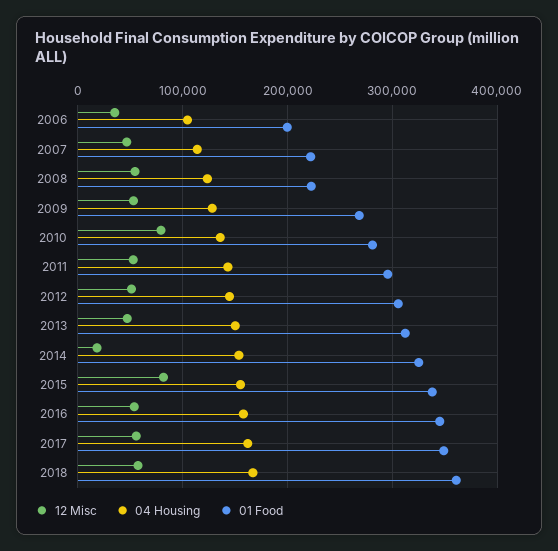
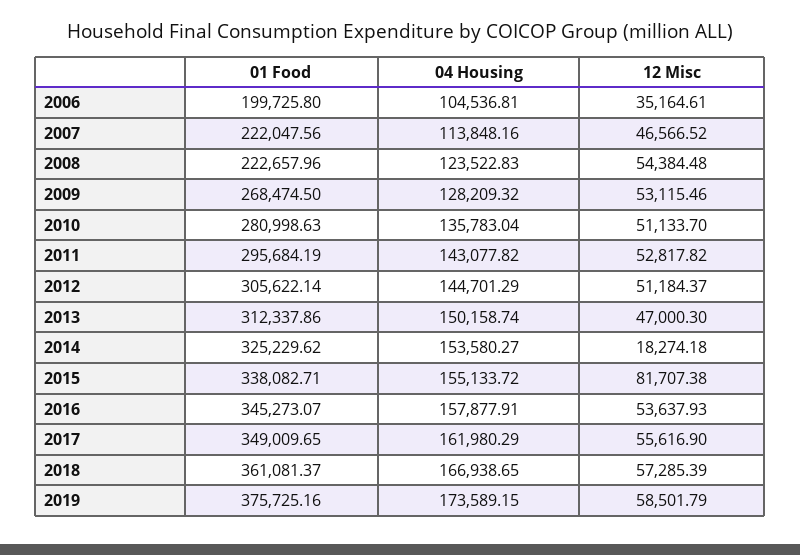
12 Misc, 2010: 80000 -> 51133.7
01 Food, 2019: none -> 375725.16
04 Housing, 2019: none -> 173589.15
12 Misc, 2019: none -> 58501.79

